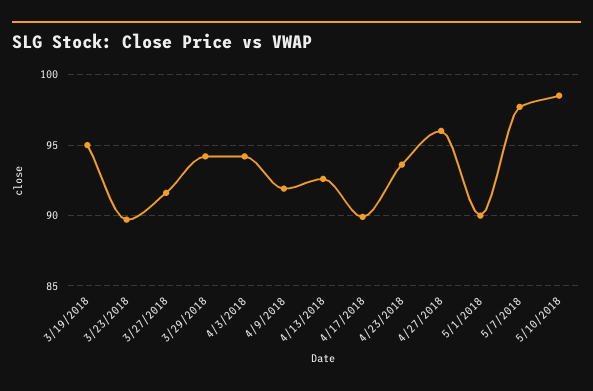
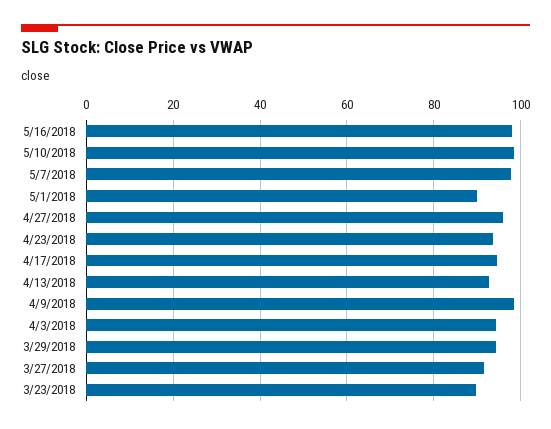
3/19/2018: 95 -> none
4/9/2018: 92 -> 98
4/17/2018: 90 -> 94
5/16/2018: none -> 98

